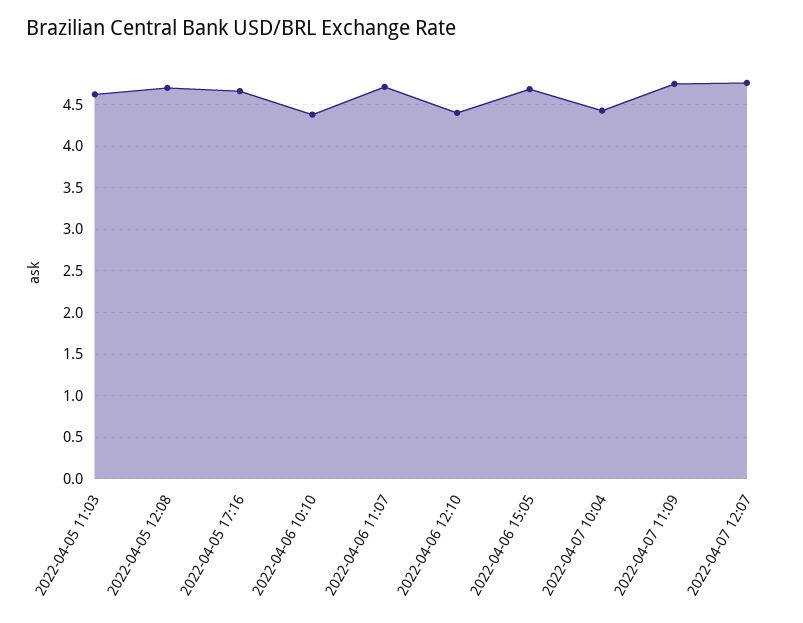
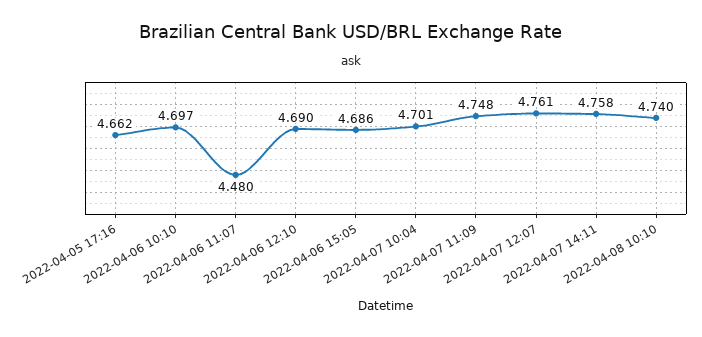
2022-04-05 11:03: 4.6 -> none
2022-04-05 12:08: 4.7 -> none
2022-04-06 10:10: 4.4 -> 4.697
2022-04-06 11:07: 4.7 -> 4.48
2022-04-06 12:10: 4.4 -> 4.69
2022-04-07 10:04: 4.4 -> 4.701
2022-04-07 14:11: none -> 4.758
2022-04-08 10:10: none -> 4.74

